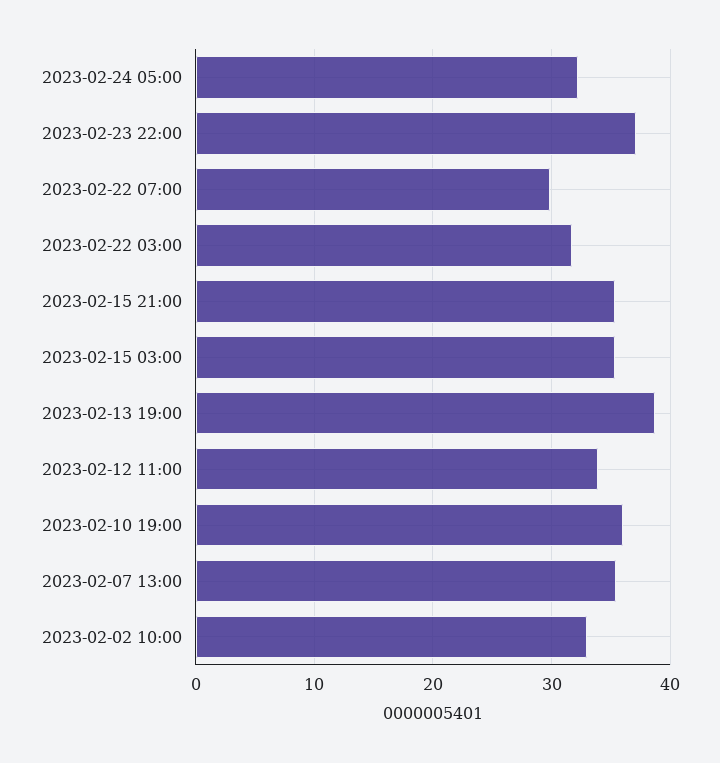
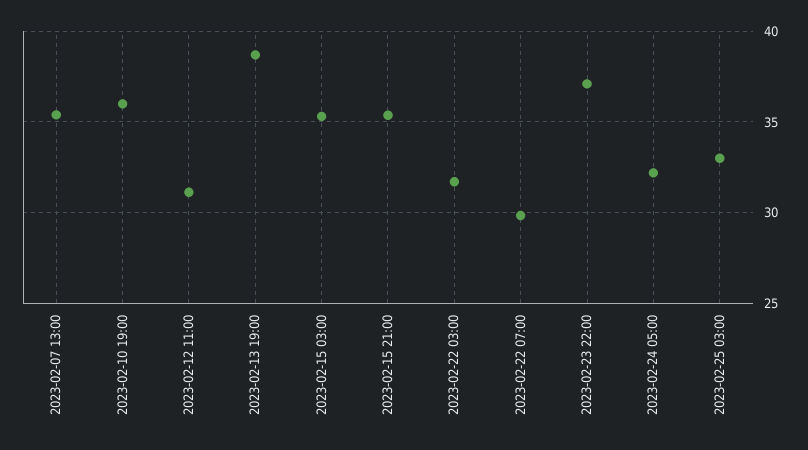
2023-02-12 11:00: 34 -> 31
2023-02-02 10:00: 33 -> none
2023-02-25 03:00: none -> 33

